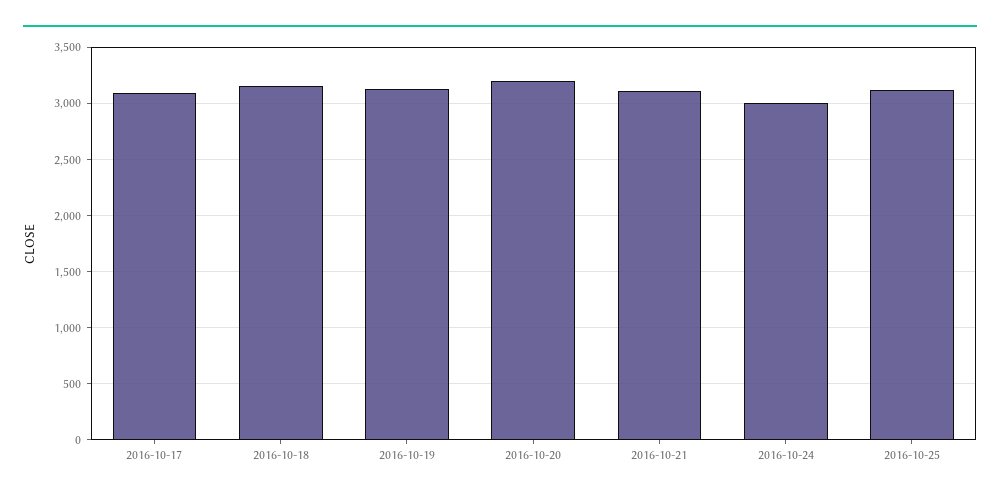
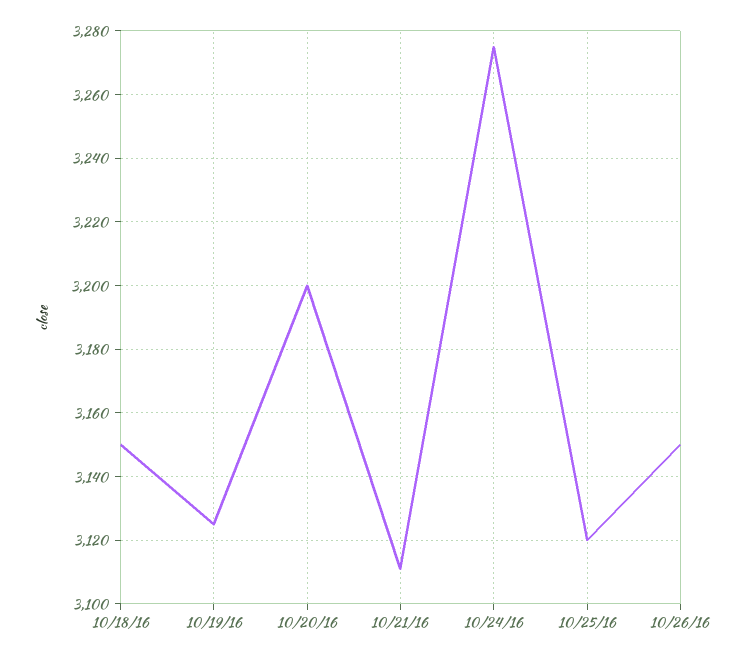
2016-10-17: 3100 -> none
2016-10-24: 3000 -> 3275
10/26/16: none -> 3150

